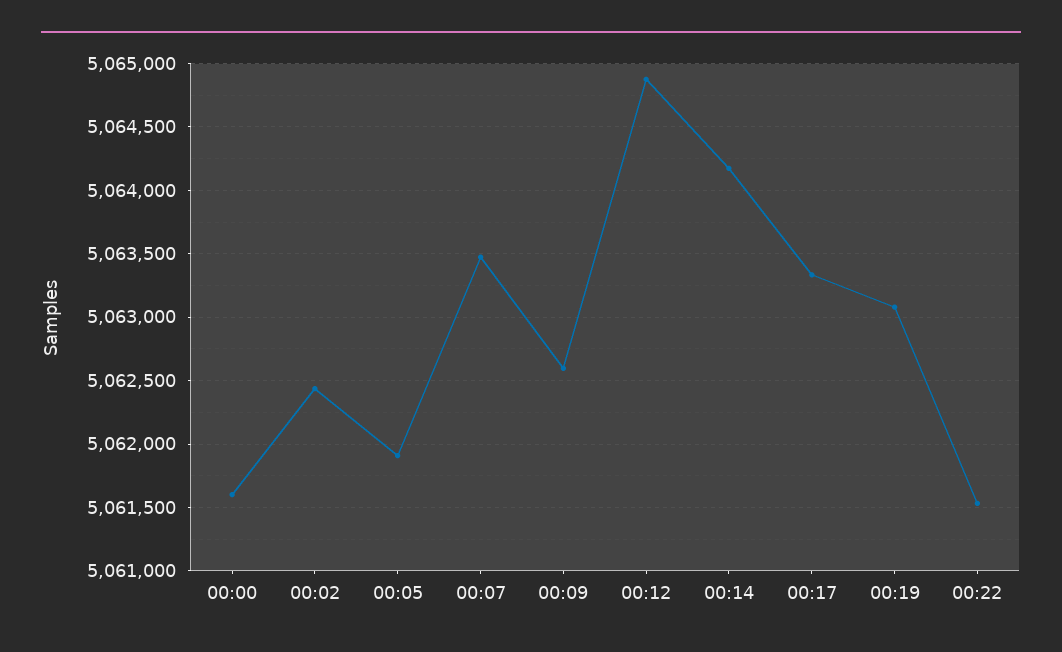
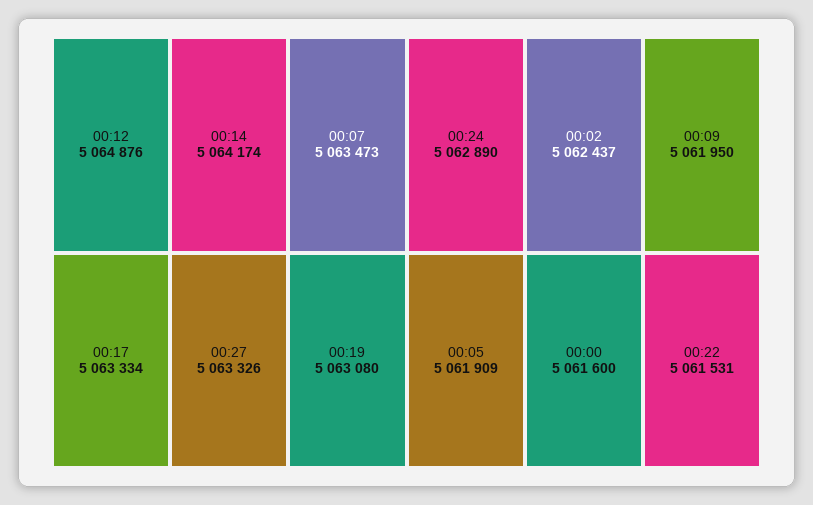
00:09: 5062600 -> 5061950
00:27: none -> 5063326
00:24: none -> 5062890

